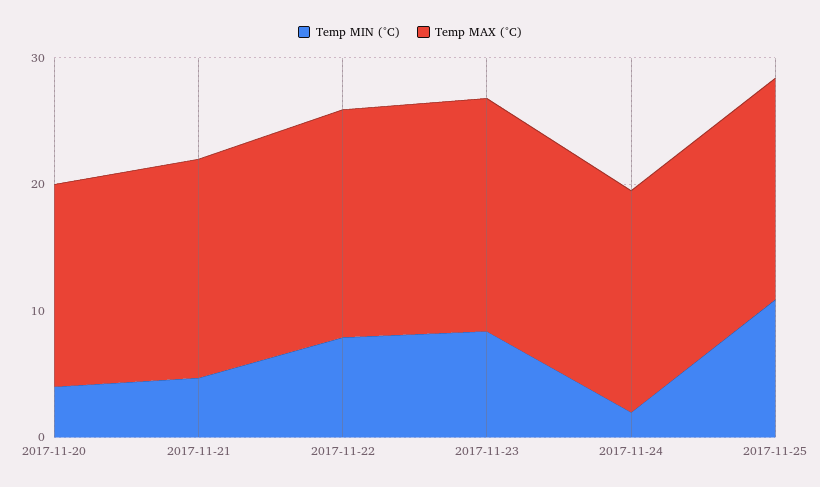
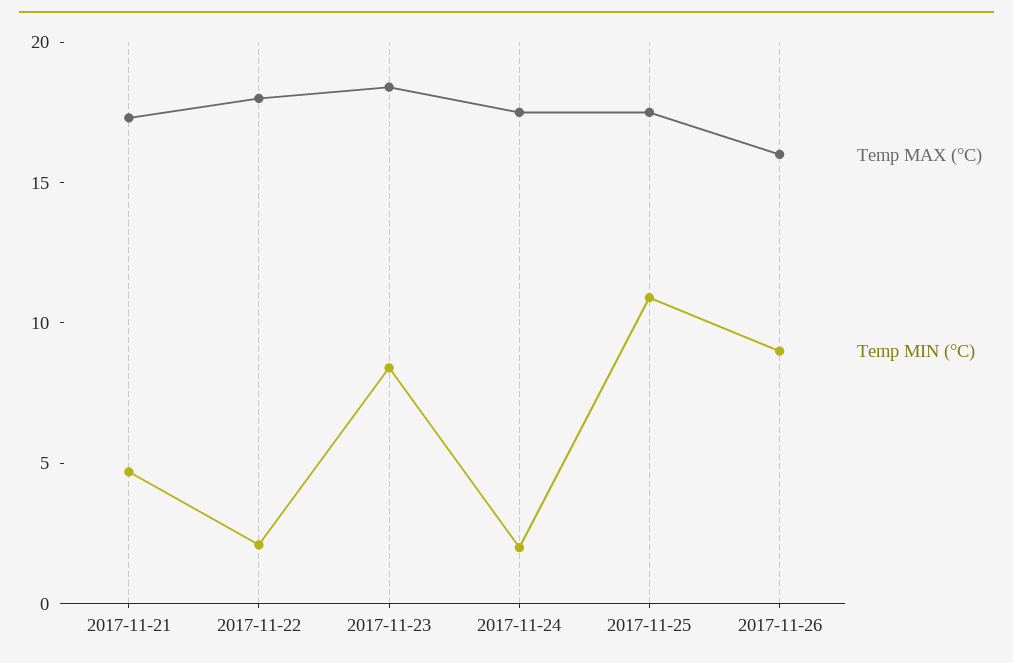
Temp MIN (°C), 2017-11-20: 4 -> none
Temp MAX (°C), 2017-11-20: 16 -> none
Temp MIN (°C), 2017-11-22: 8 -> 2
Temp MAX (°C), 2017-11-26: none -> 16
Temp MIN (°C), 2017-11-26: none -> 9

